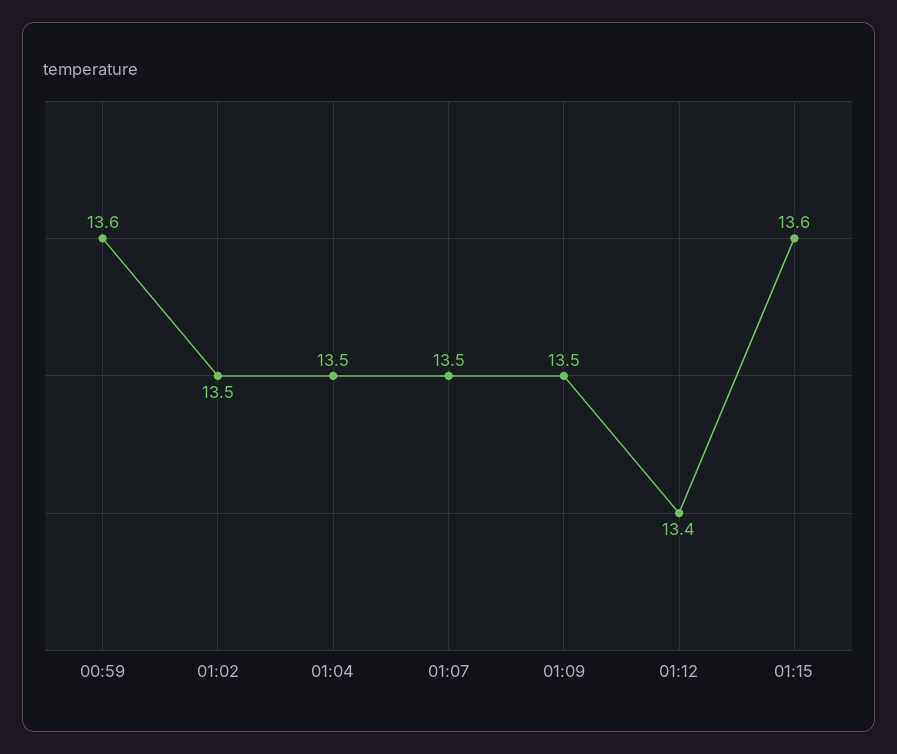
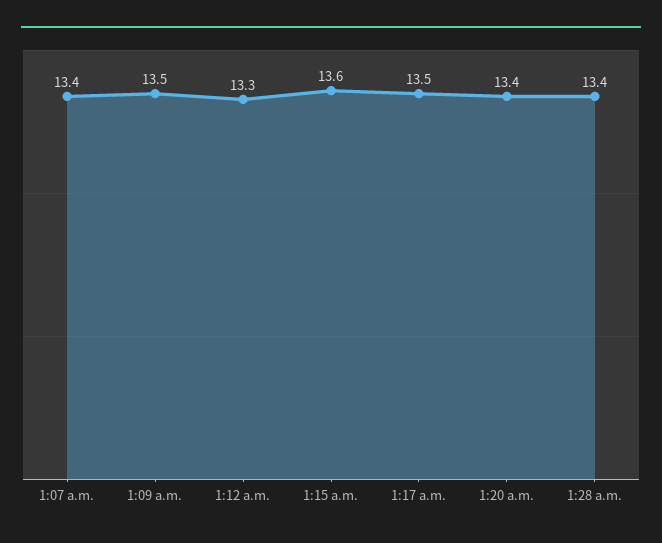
00:59: 13.6 -> none
01:02: 13.5 -> none
01:04: 13.5 -> none
01:07: 13.5 -> 13.4
01:12: 13.4 -> 13.3
1:17 a.m.: none -> 13.5
1:20 a.m.: none -> 13.4
1:28 a.m.: none -> 13.4

